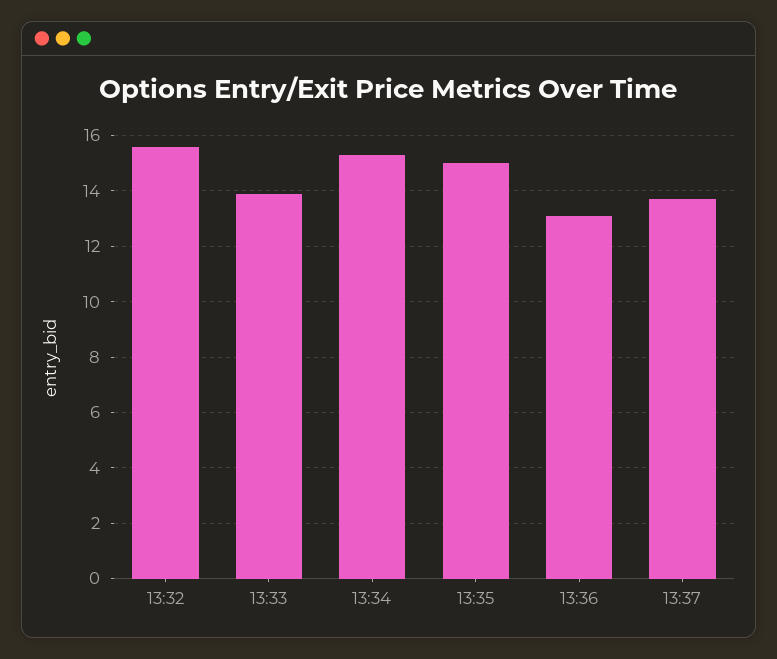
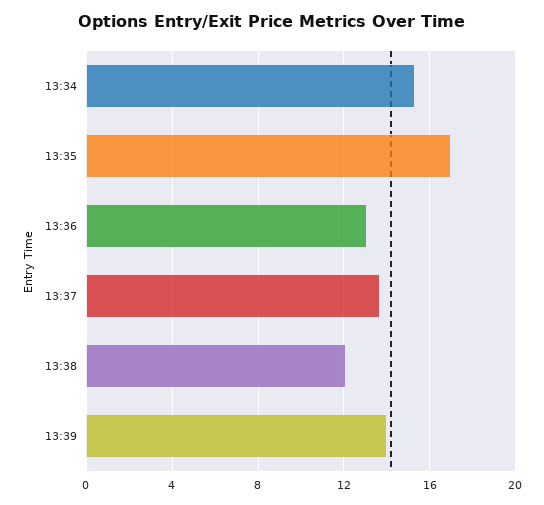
13:32: 15.5 -> none
13:33: 14 -> none
13:35: 15 -> 17
13:38: none -> 12
13:39: none -> 14

